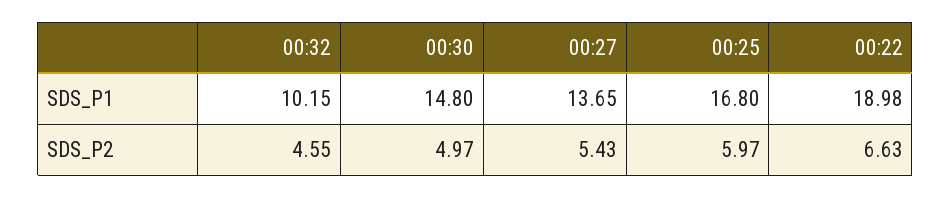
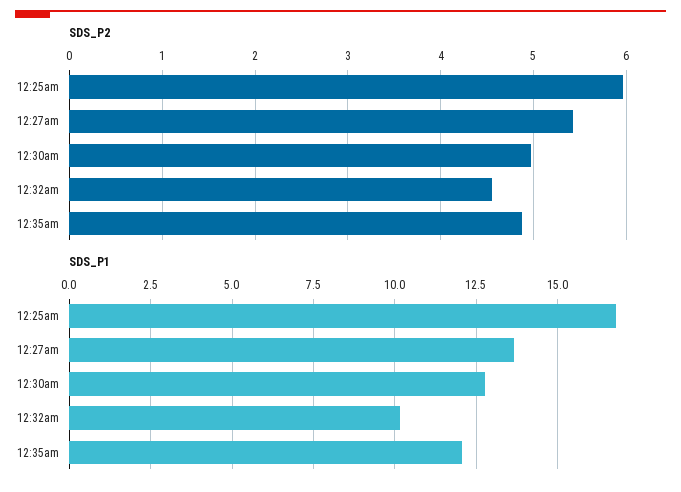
SDS_P1, 00:30: 14.8 -> 12.75
SDS_P1, 00:22: 18.98 -> none
SDS_P2, 00:22: 6.63 -> none
SDS_P2, 12:35am: none -> 4.9
SDS_P1, 12:35am: none -> 12

